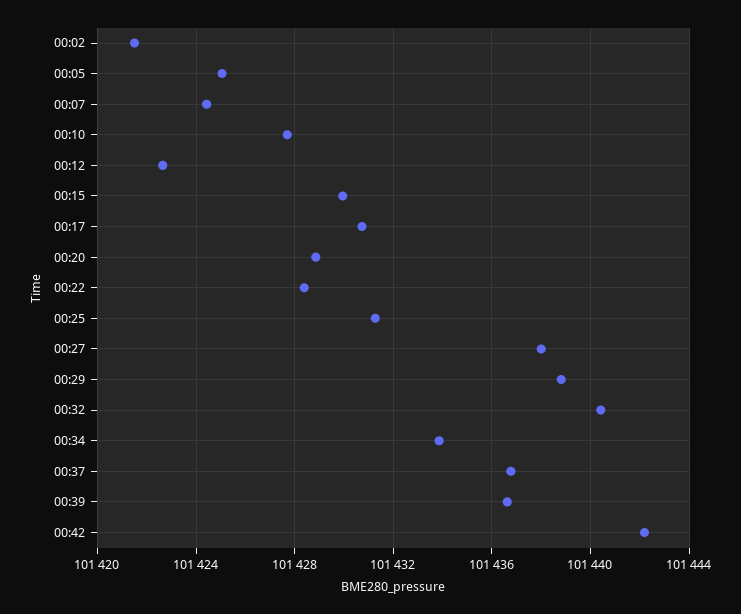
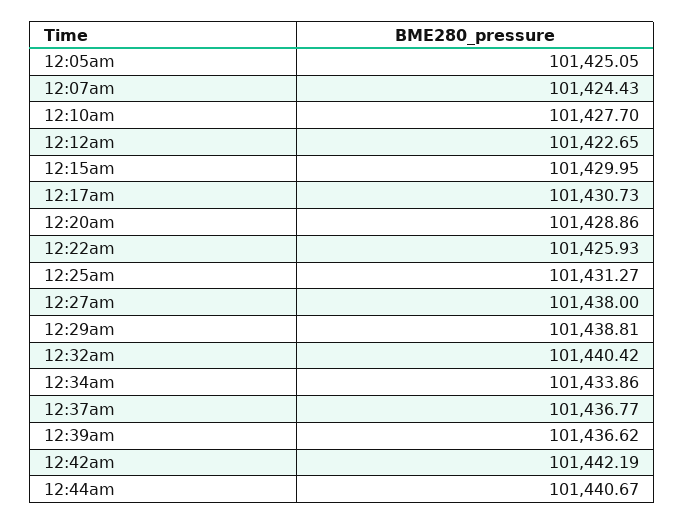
00:02: 101421.5 -> none
00:22: 101428.5 -> 101425.93
12:44am: none -> 101440.67

